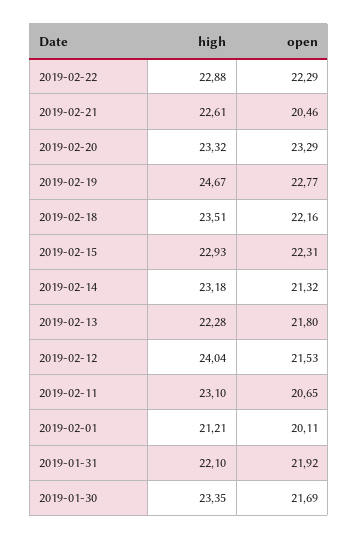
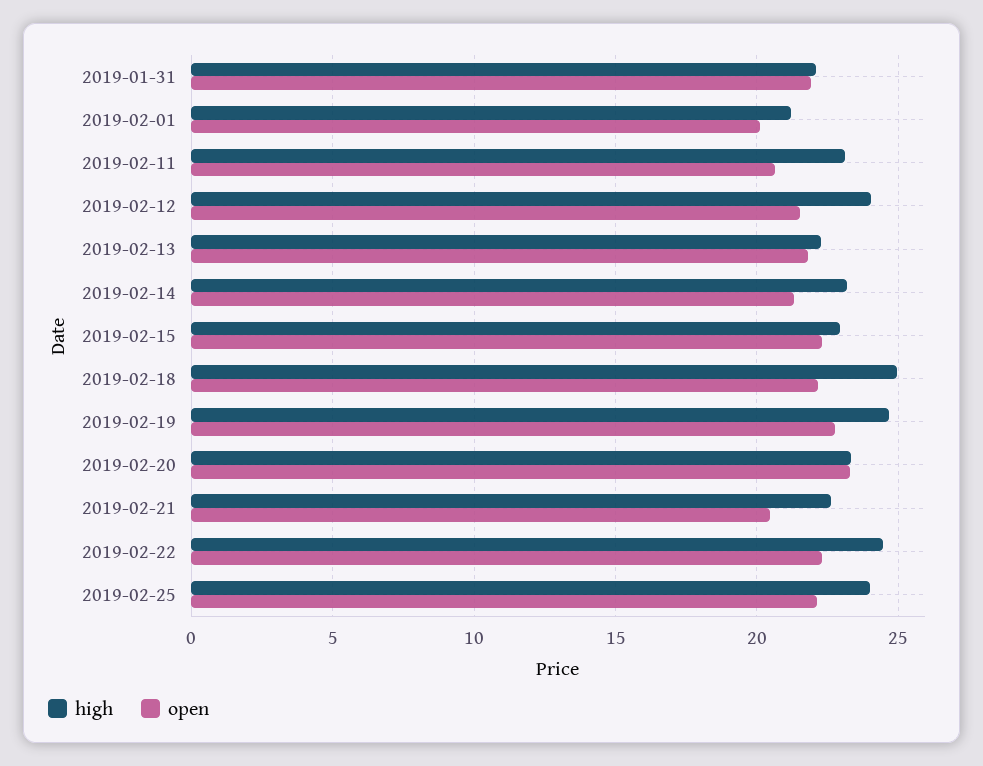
high, 2019-02-22: 22.88 -> 24.5
high, 2019-02-18: 23.51 -> 25
high, 2019-01-30: 23.35 -> none
open, 2019-01-30: 21.69 -> none
high, 2019-02-25: none -> 24
open, 2019-02-25: none -> 22

